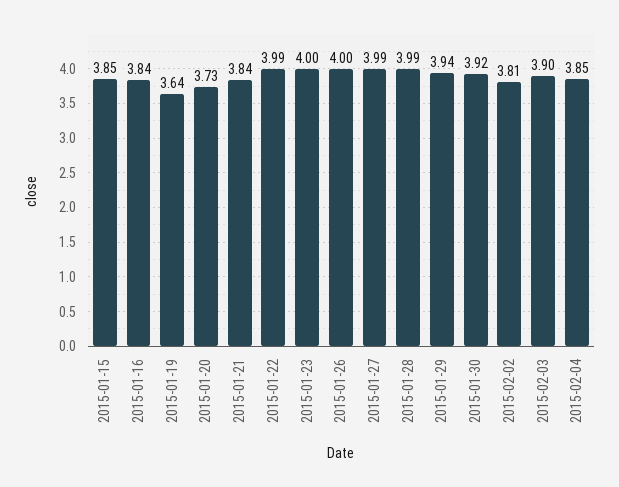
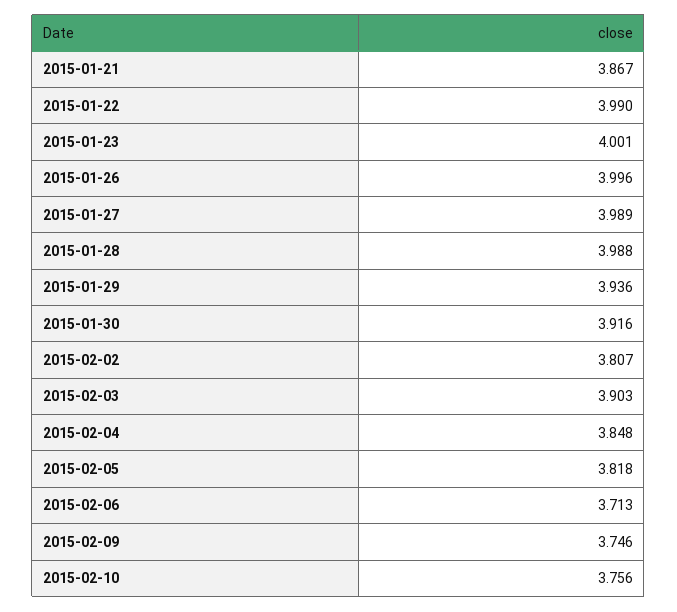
2015-01-15: 3.85 -> none
2015-01-16: 3.84 -> none
2015-01-19: 3.64 -> none
2015-01-20: 3.73 -> none
2015-01-21: 3.84 -> 3.867
2015-02-05: none -> 3.818
2015-02-06: none -> 3.713
2015-02-09: none -> 3.746
2015-02-10: none -> 3.756

